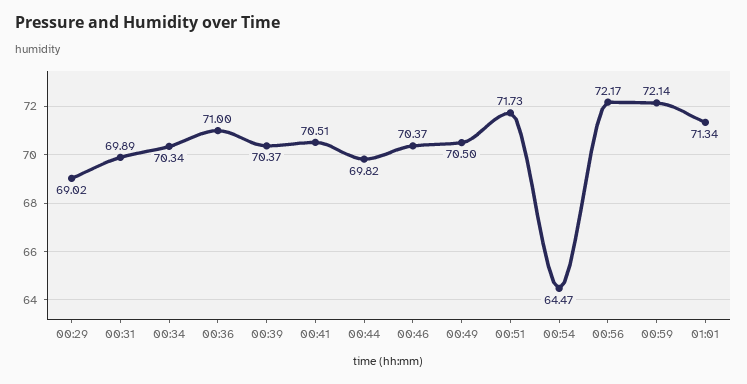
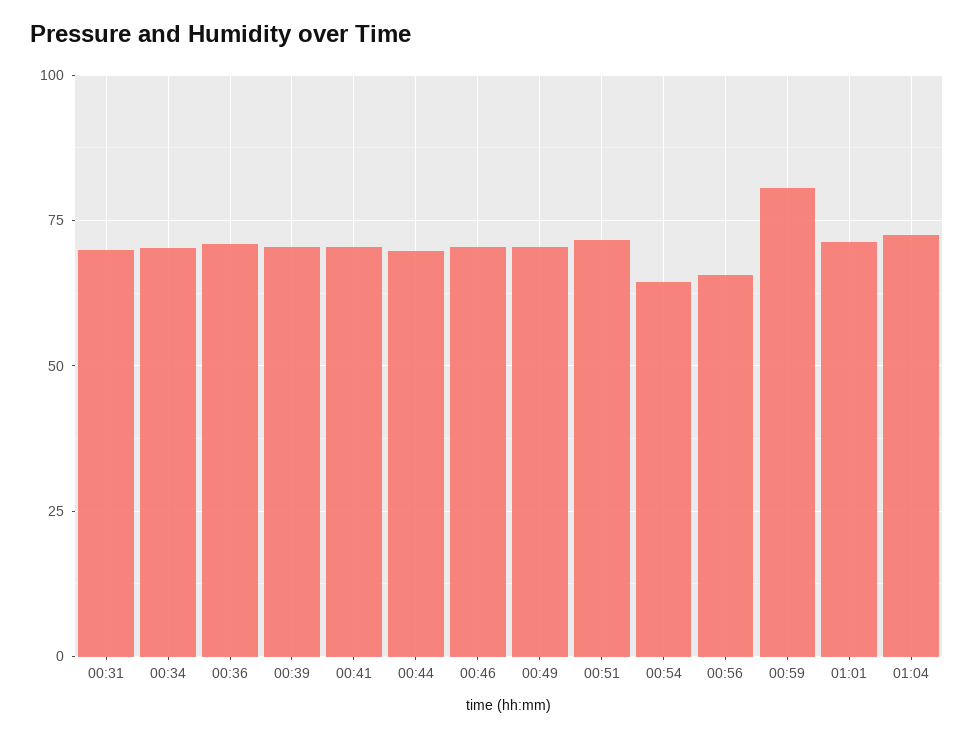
00:29: 69.02 -> none
00:56: 72.17 -> 65
00:59: 72.14 -> 80
01:04: none -> 72.5

